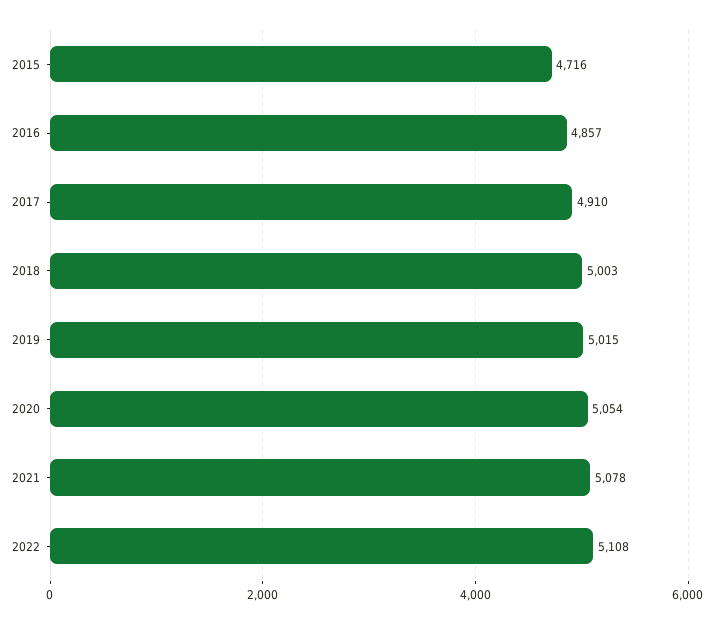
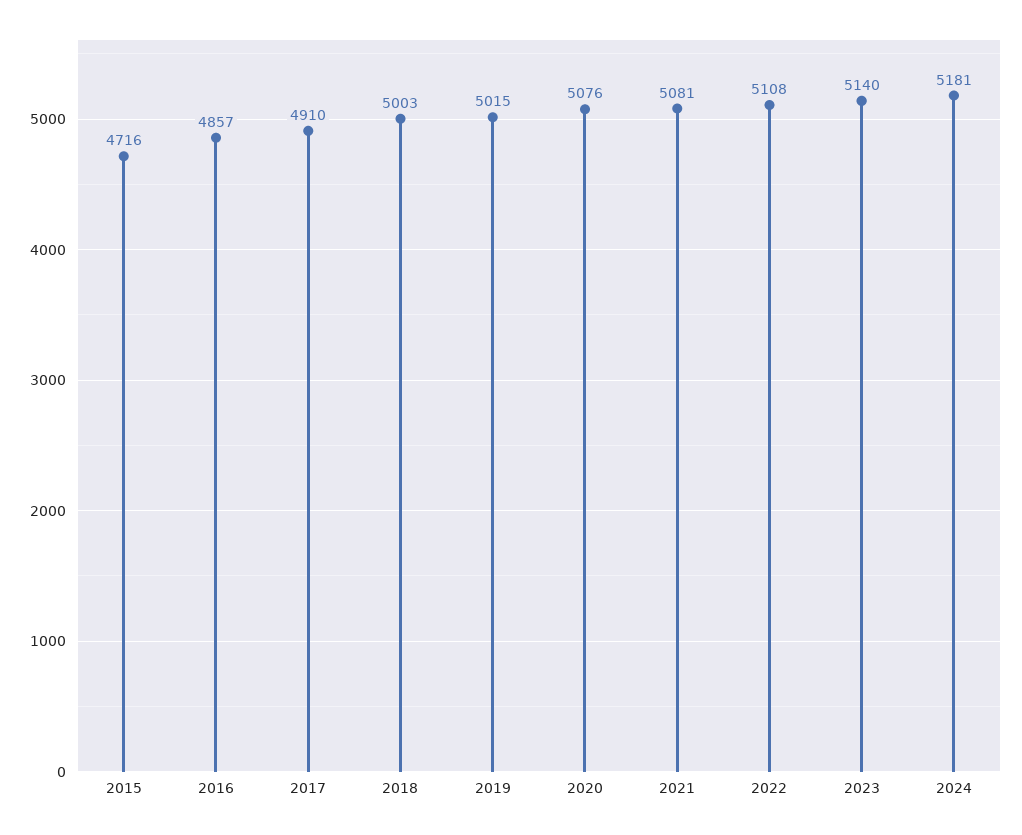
2020: 5054 -> 5076
2021: 5078 -> 5081
2023: none -> 5140
2024: none -> 5181

